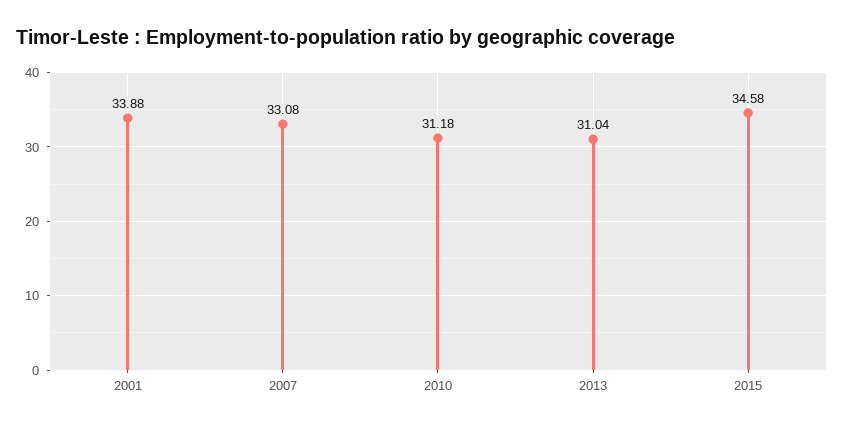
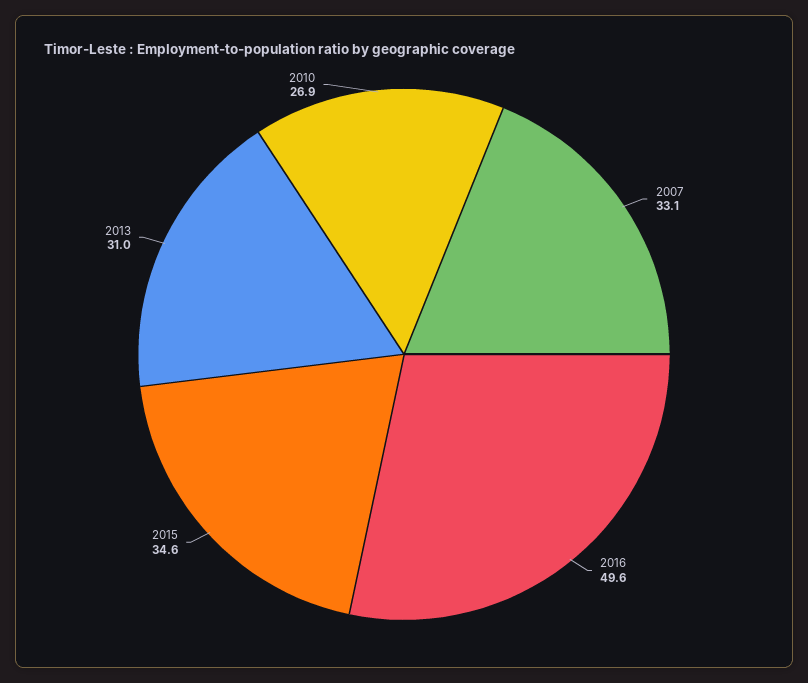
2001: 33.88 -> none
2010: 31.18 -> 26.9
2016: none -> 49.6

